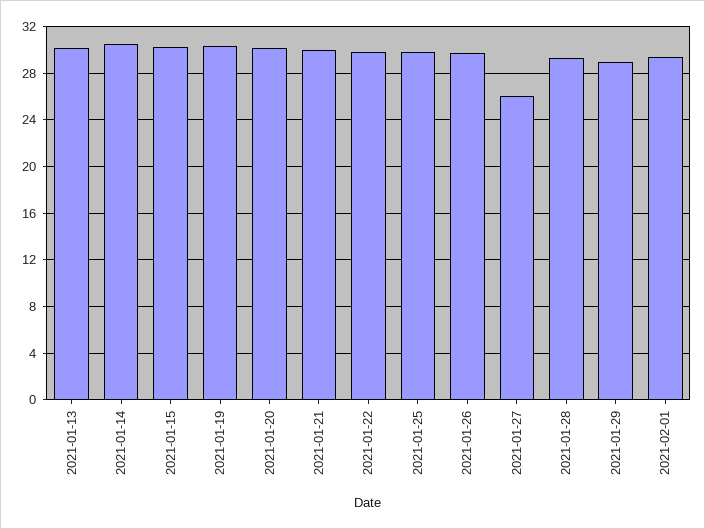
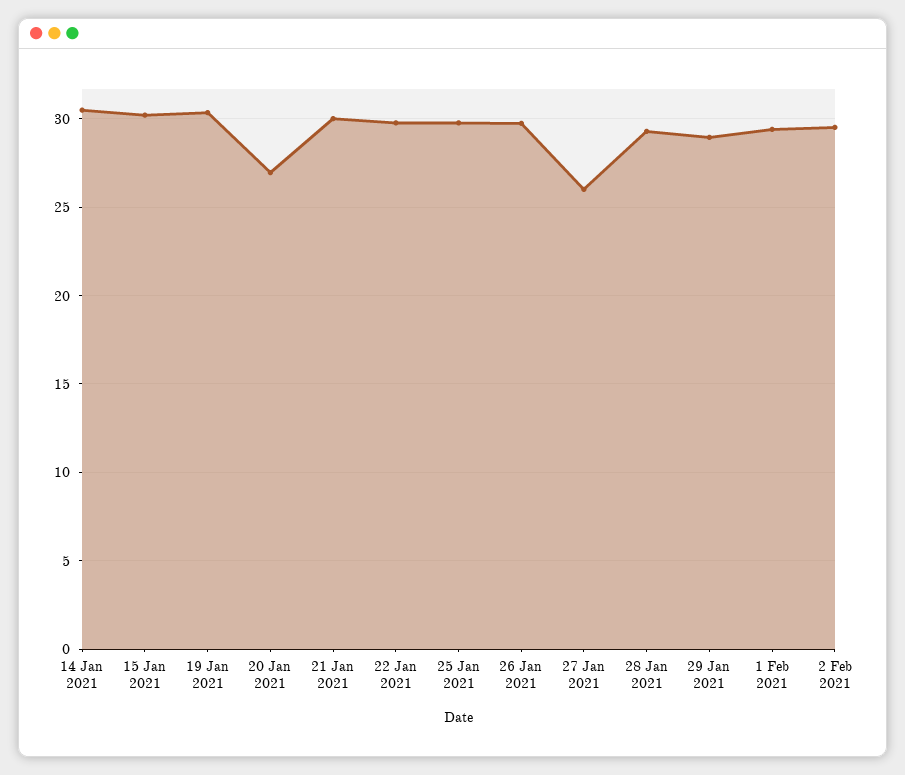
2021-01-13: 30 -> none
2021-01-20: 30 -> 27
2 Feb 2021: none -> 29.5

